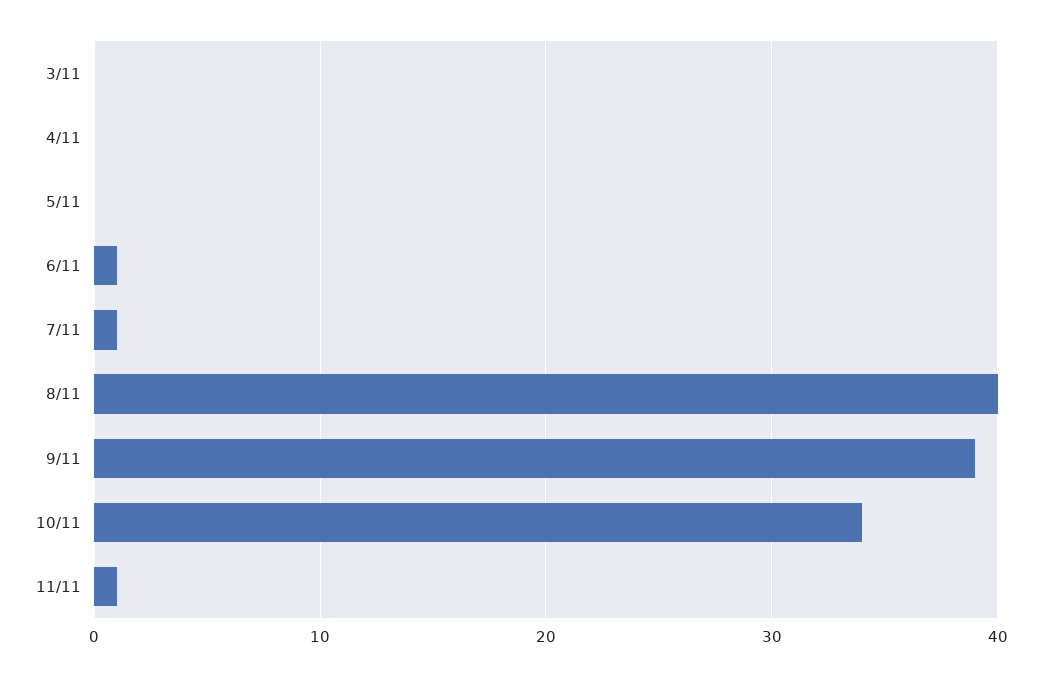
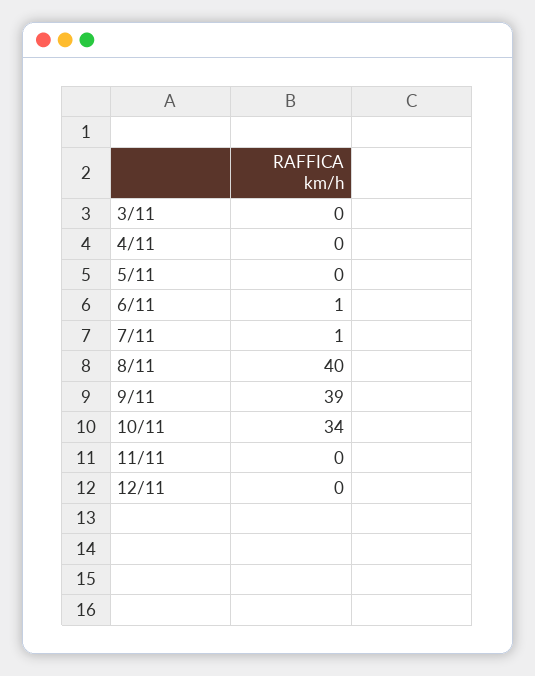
11/11: 1 -> 0
12/11: none -> 0

